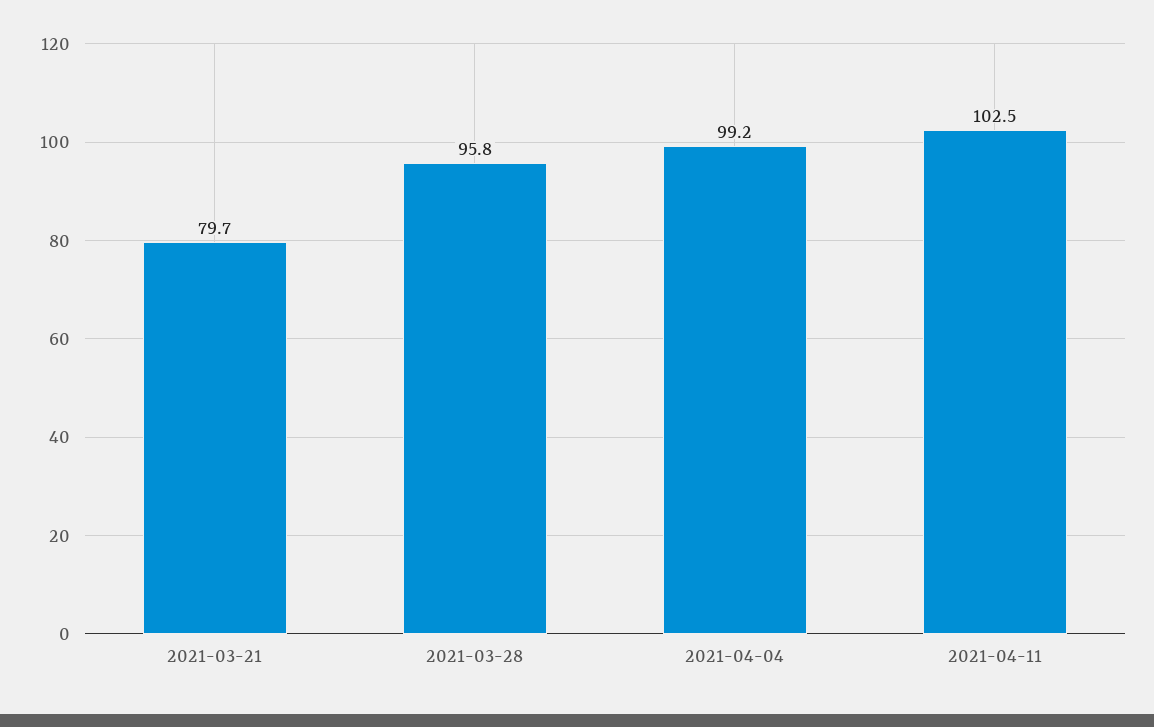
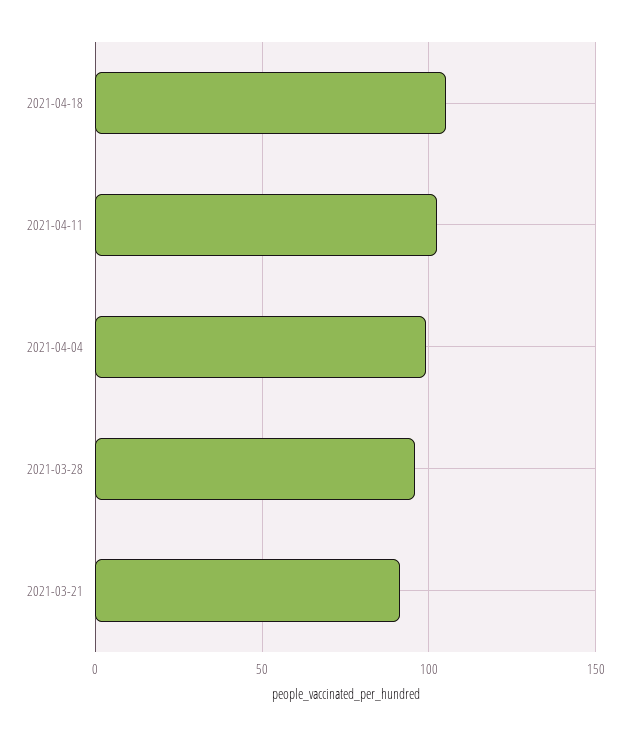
2021-03-21: 79.7 -> 90
2021-04-18: none -> 105

